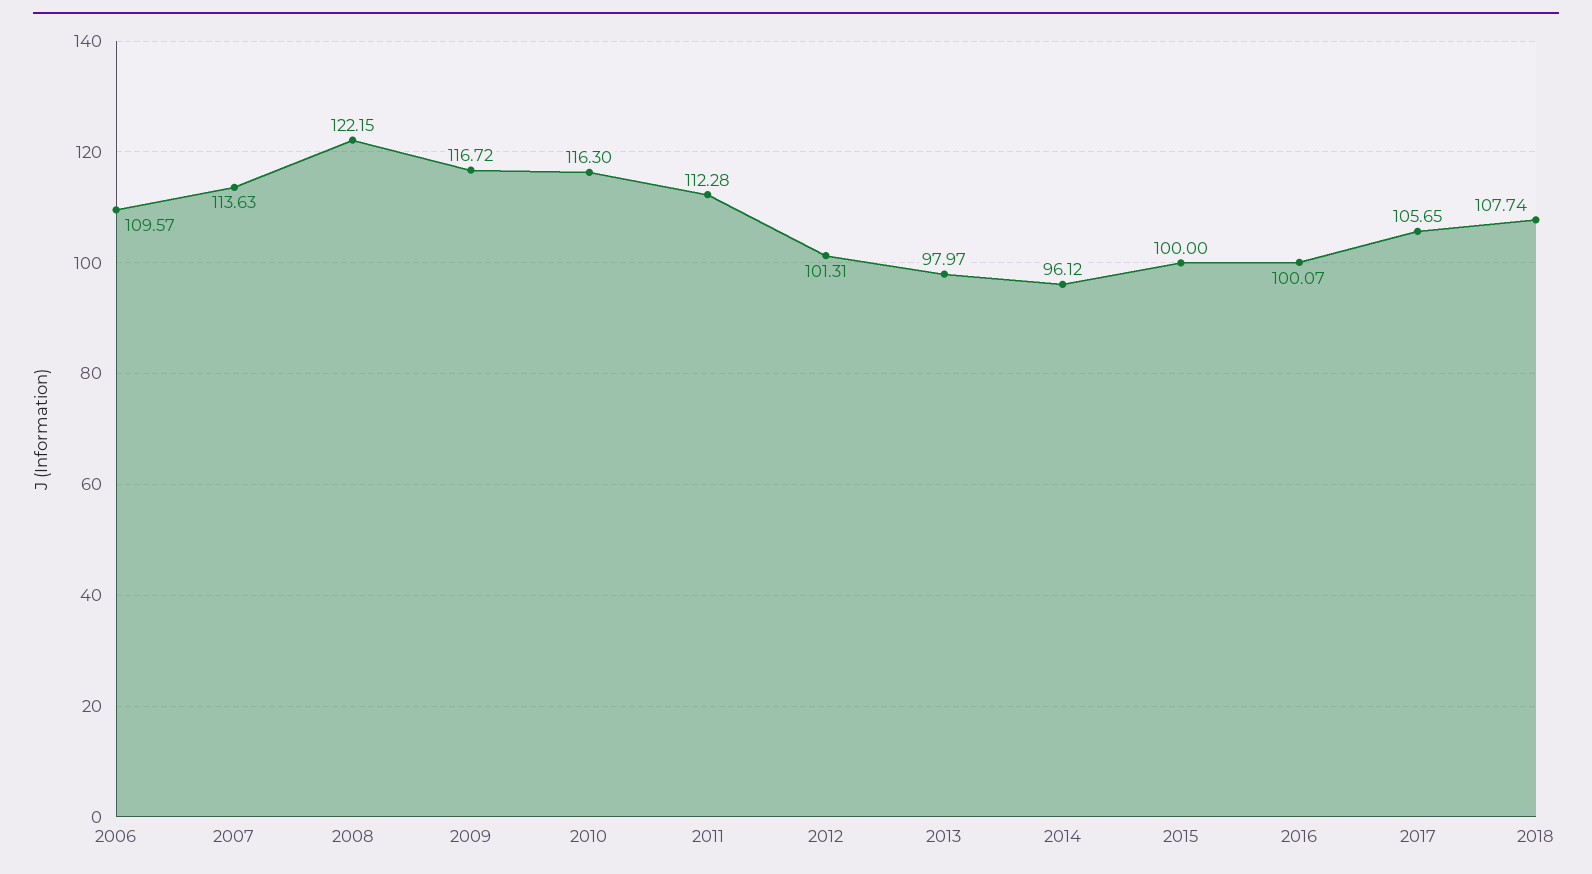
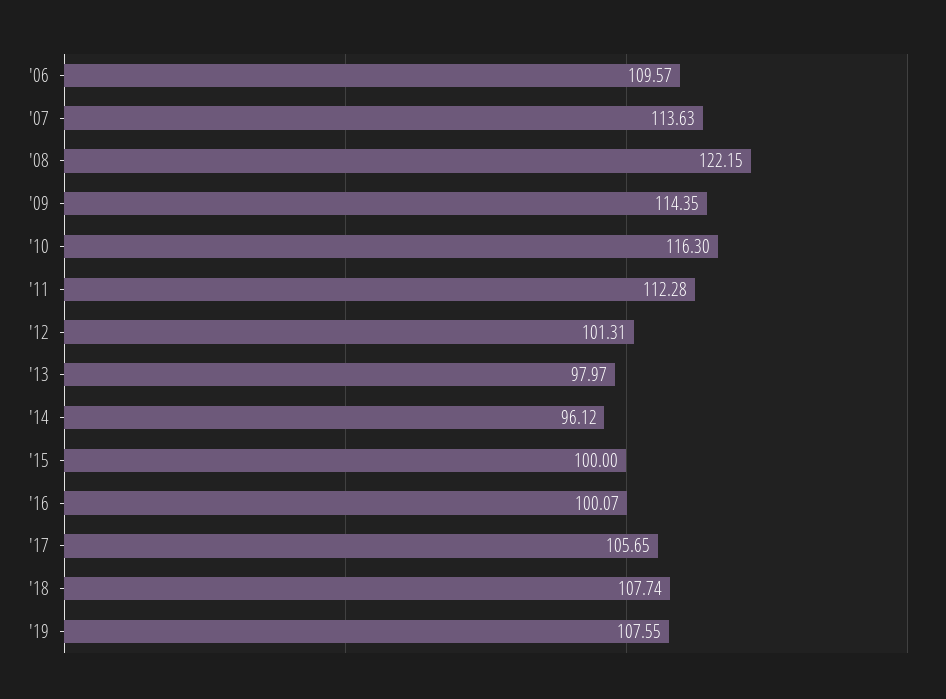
2009: 116.72 -> 114.35
'19: none -> 107.55

